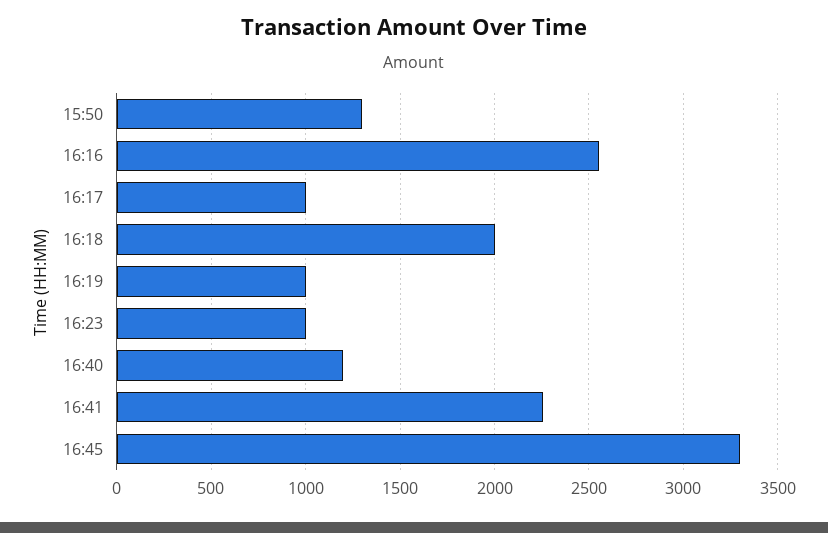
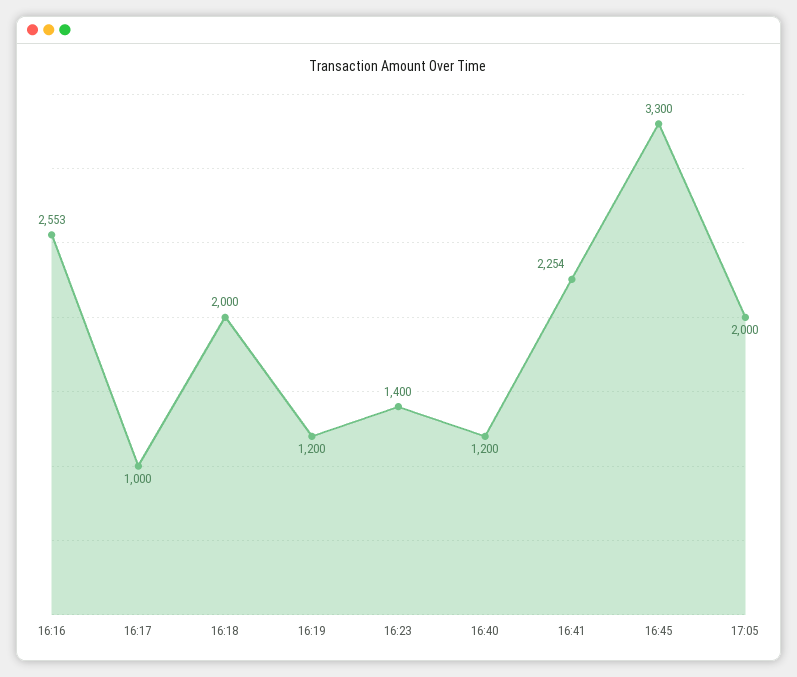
15:50: 1300 -> none
16:19: 1000 -> 1200
16:23: 1000 -> 1400
17:05: none -> 2000

